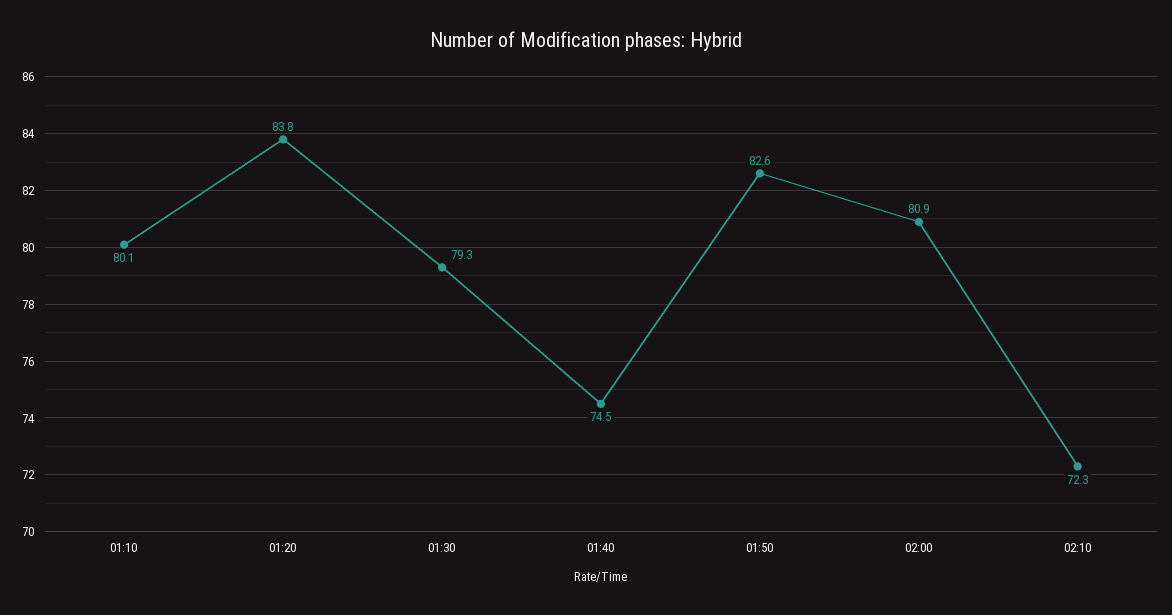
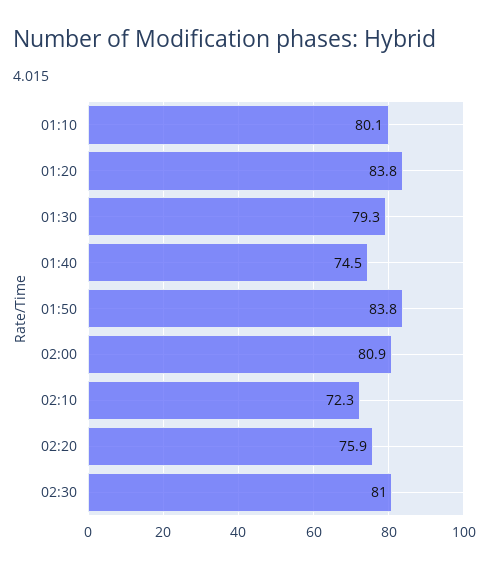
01:50: 82.6 -> 83.8
02:20: none -> 75.9
02:30: none -> 81

